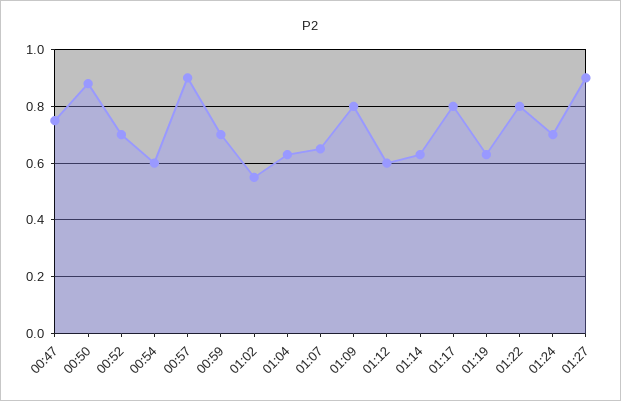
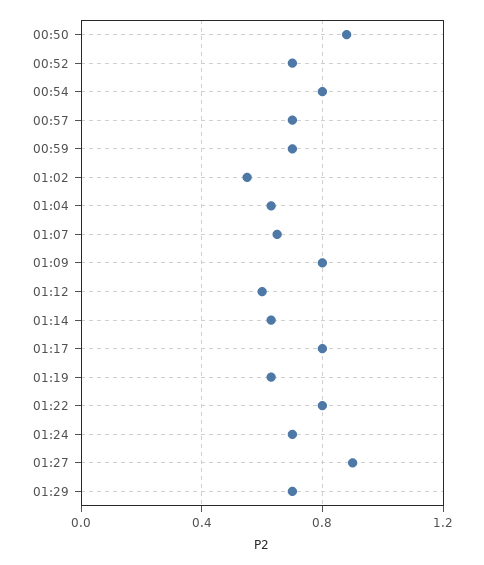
00:47: 0.75 -> none
00:54: 0.6 -> 0.8
00:57: 0.9 -> 0.7
01:29: none -> 0.7

